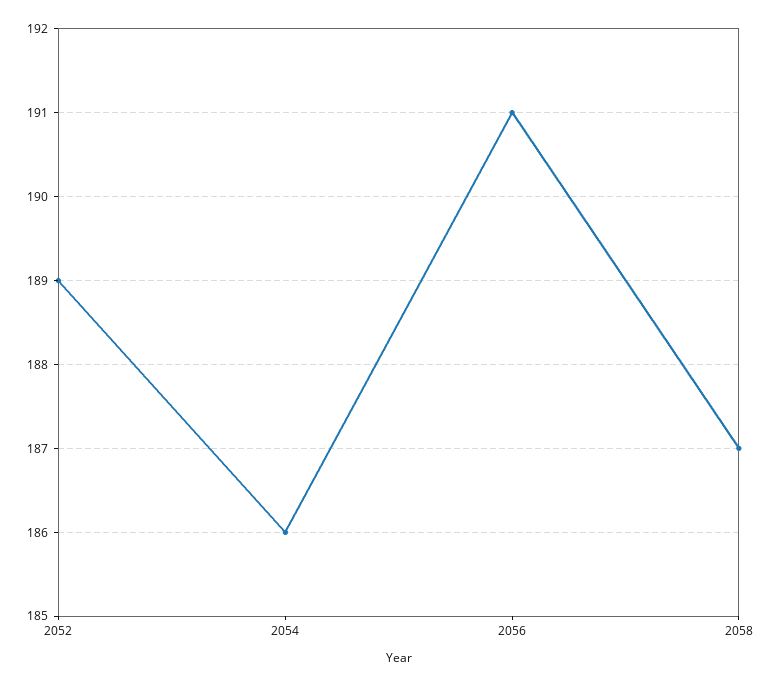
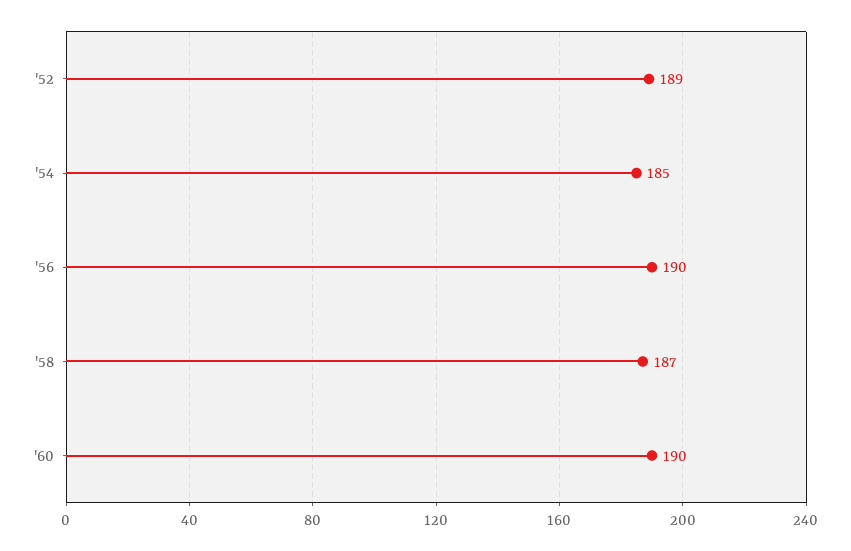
2054: 186 -> 185
2056: 191 -> 190
'60: none -> 190

